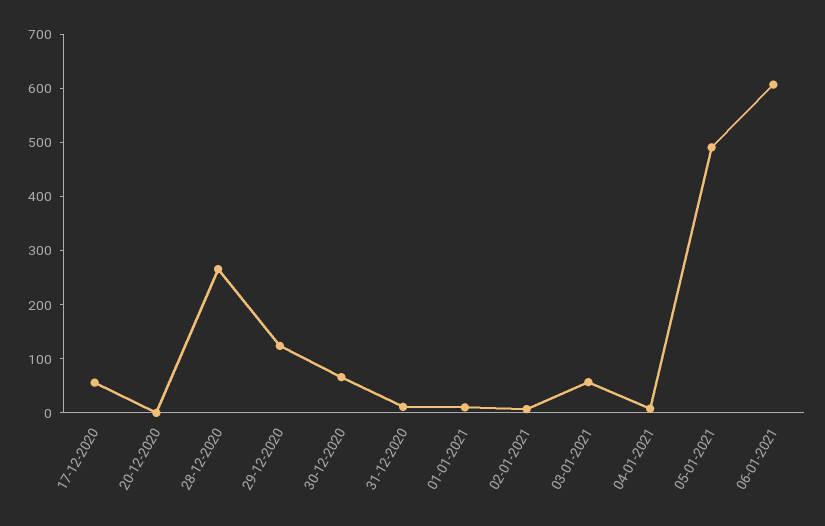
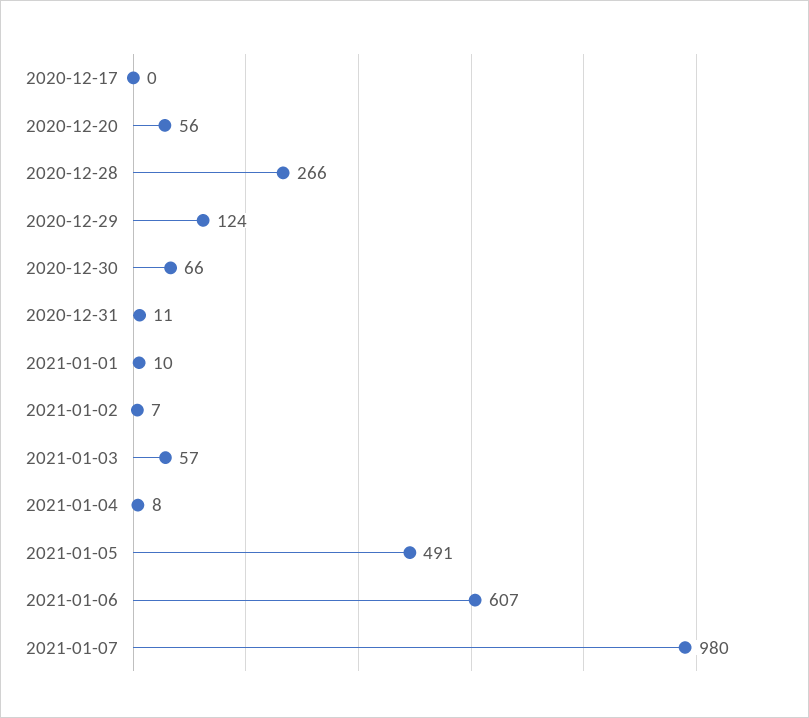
17-12-2020: 60 -> 0
20-12-2020: 0 -> 56
2021-01-07: none -> 980

